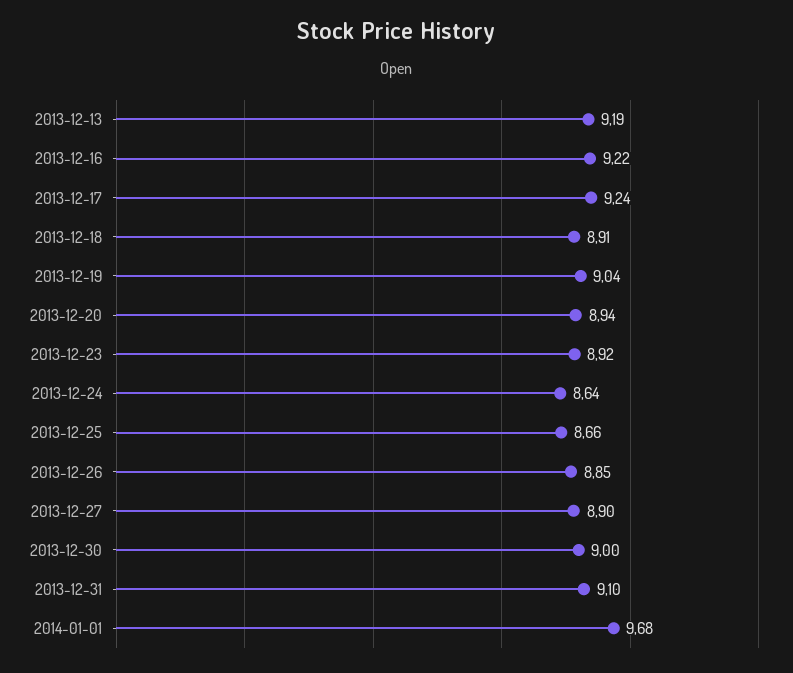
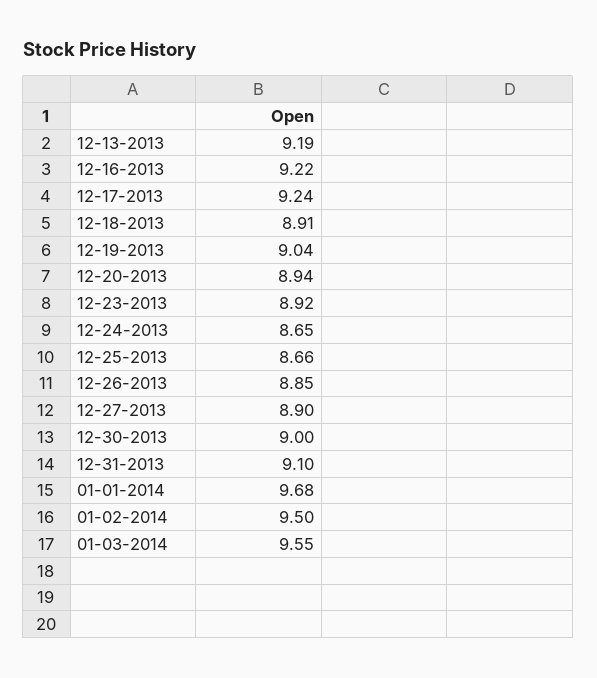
2013-12-24: 8.64 -> 8.65
01-02-2014: none -> 9.5
01-03-2014: none -> 9.55

